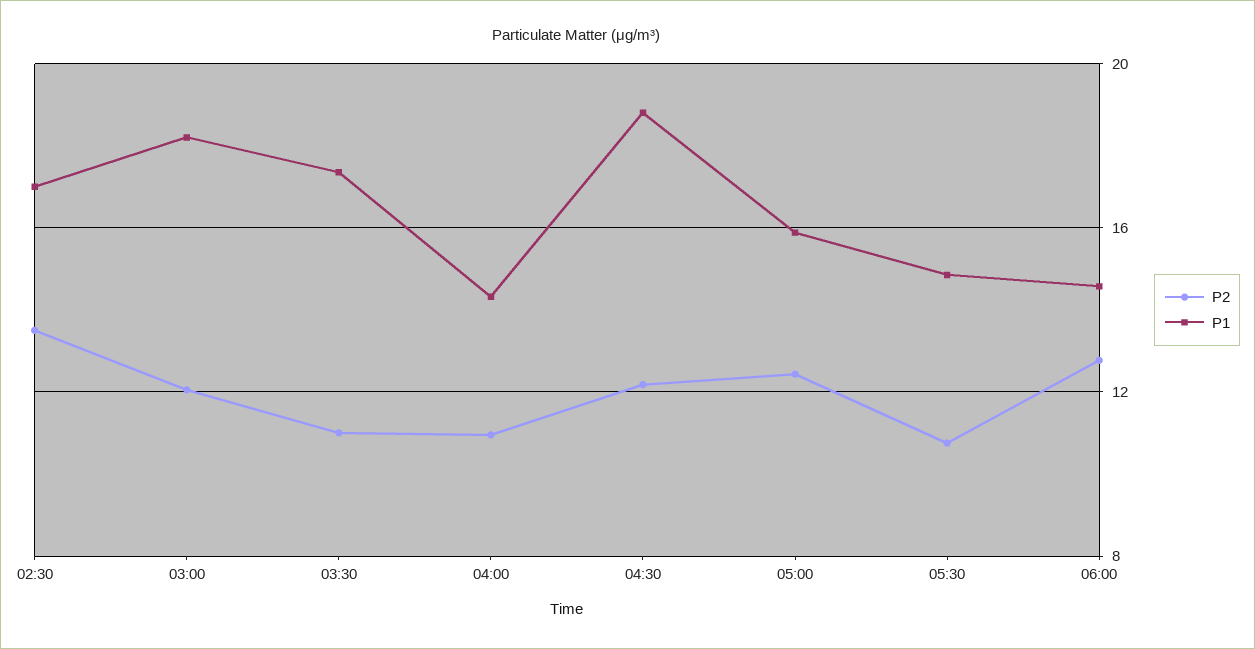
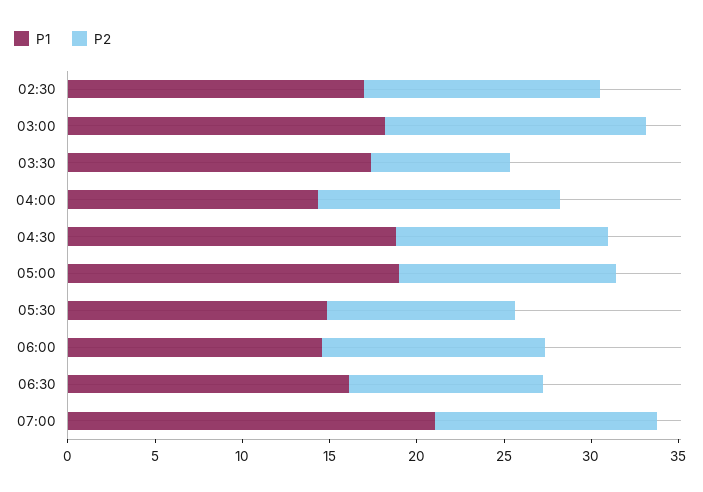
P2, 03:00: 12 -> 15
P2, 03:30: 11 -> 8
P2, 04:00: 11 -> 14
P1, 05:00: 16 -> 19
P1, 06:30: none -> 16
P2, 06:30: none -> 11
P1, 07:00: none -> 21
P2, 07:00: none -> 13

